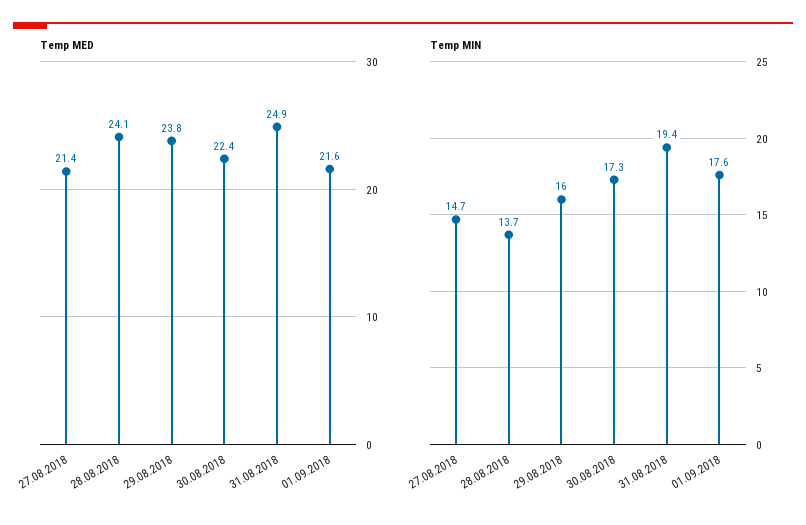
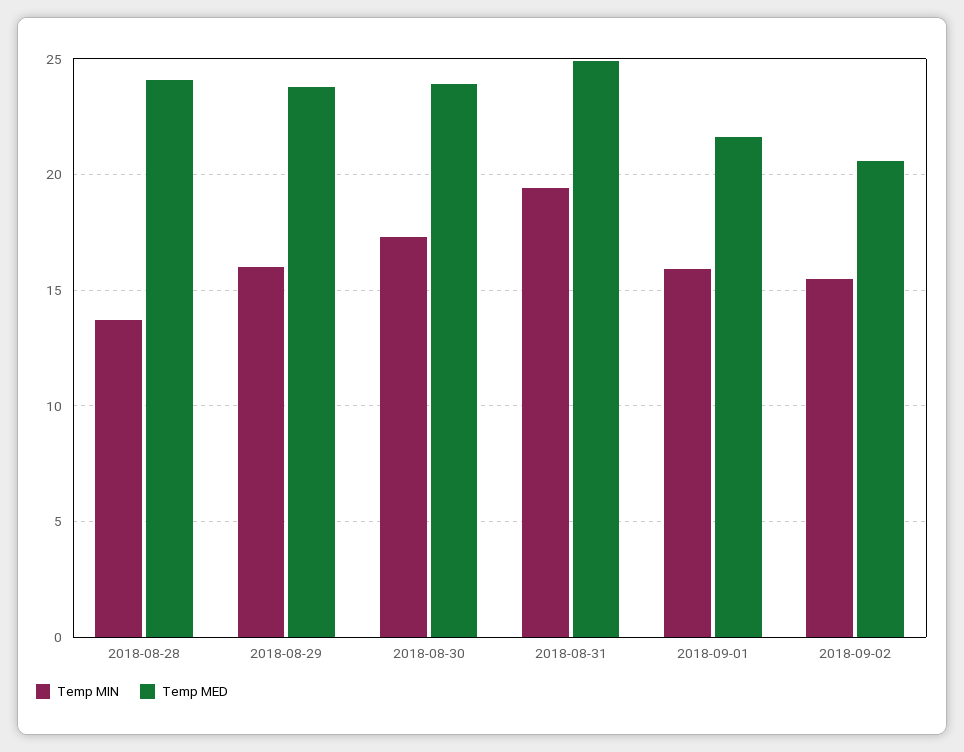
Temp MED, 27.08.2018: 21.4 -> none
Temp MED, 30.08.2018: 22.4 -> 24
Temp MIN, 27.08.2018: 14.7 -> none
Temp MIN, 01.09.2018: 17.6 -> 16
Temp MIN, 2018-09-02: none -> 15.5
Temp MED, 2018-09-02: none -> 20.5

